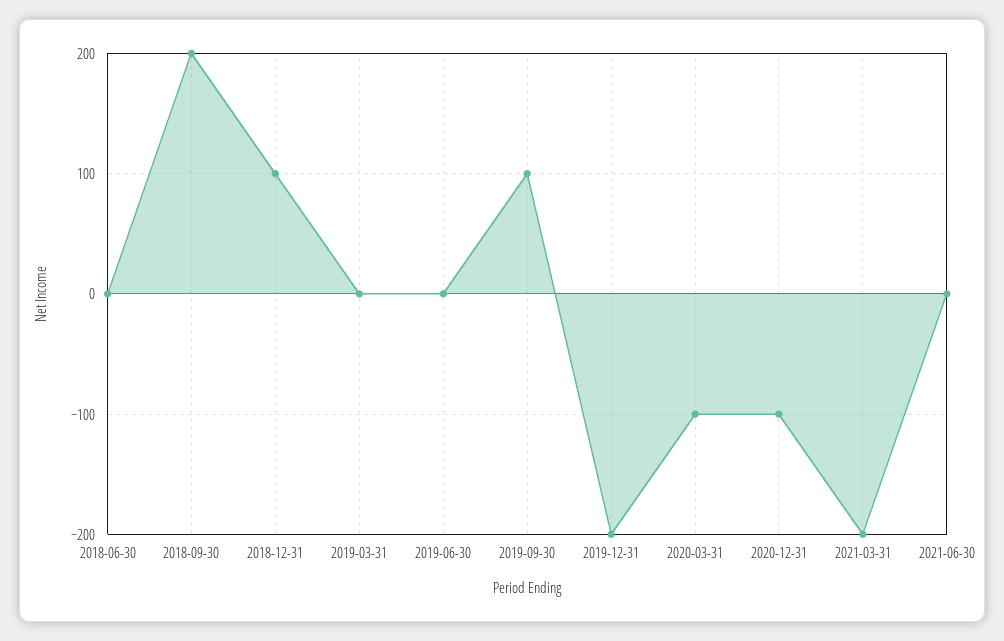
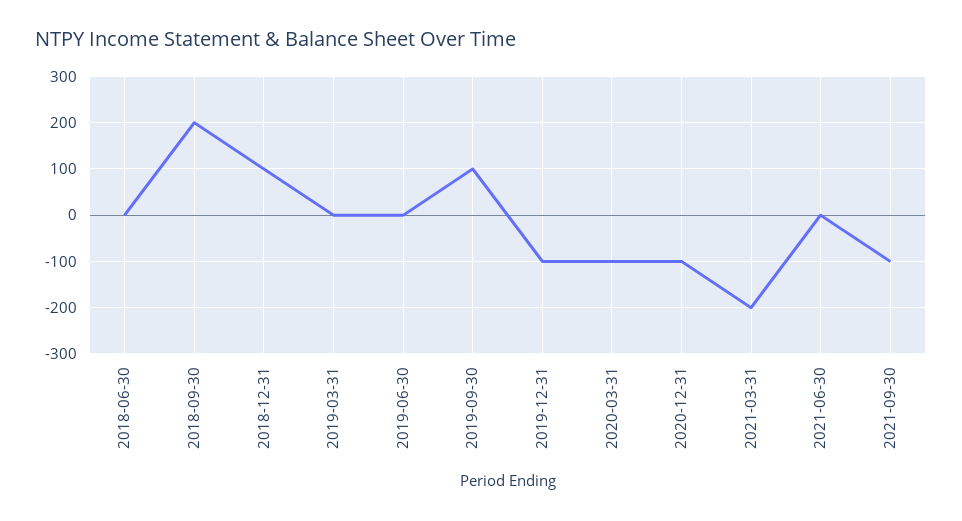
2019-12-31: -200 -> -100
2021-09-30: none -> -100

